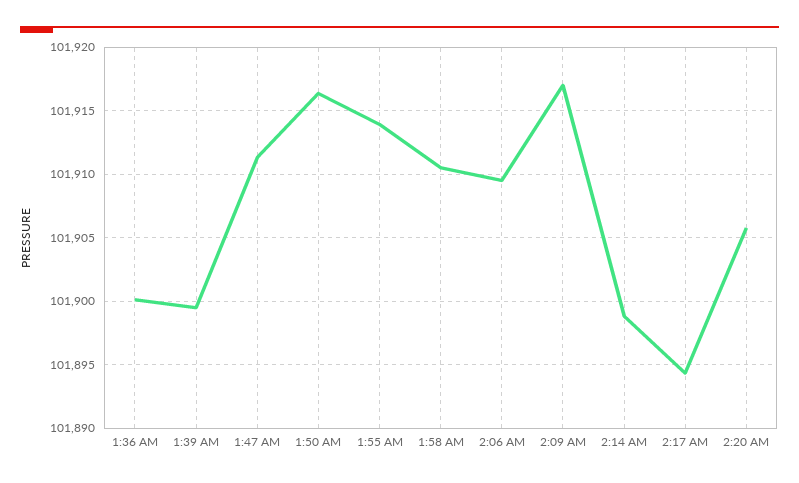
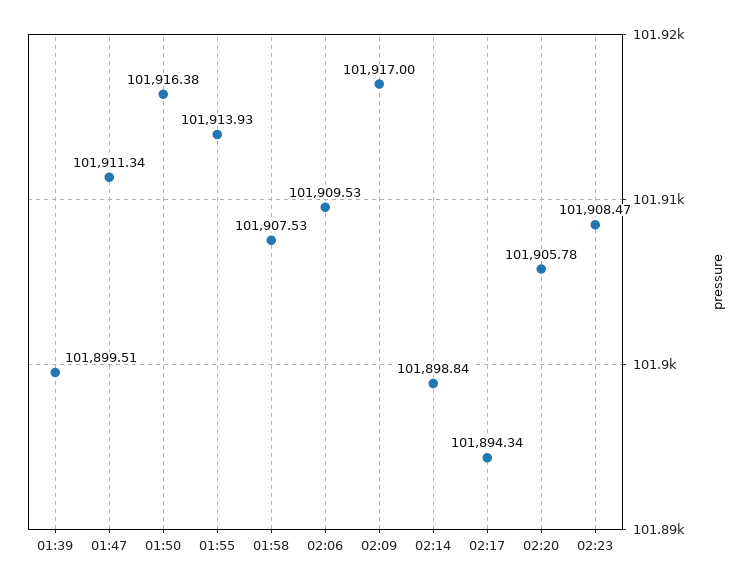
1:36 AM: 101900 -> none
1:58 AM: 101910.5 -> 101907.53
02:23: none -> 101908.47

